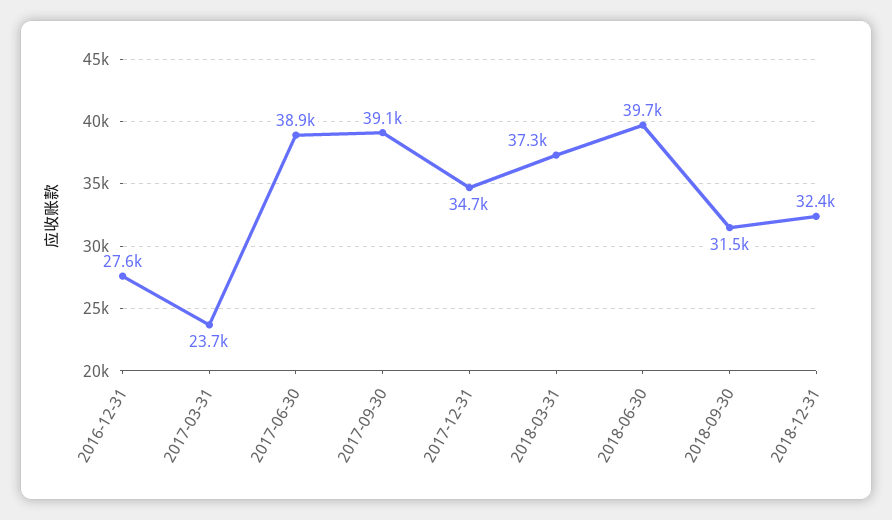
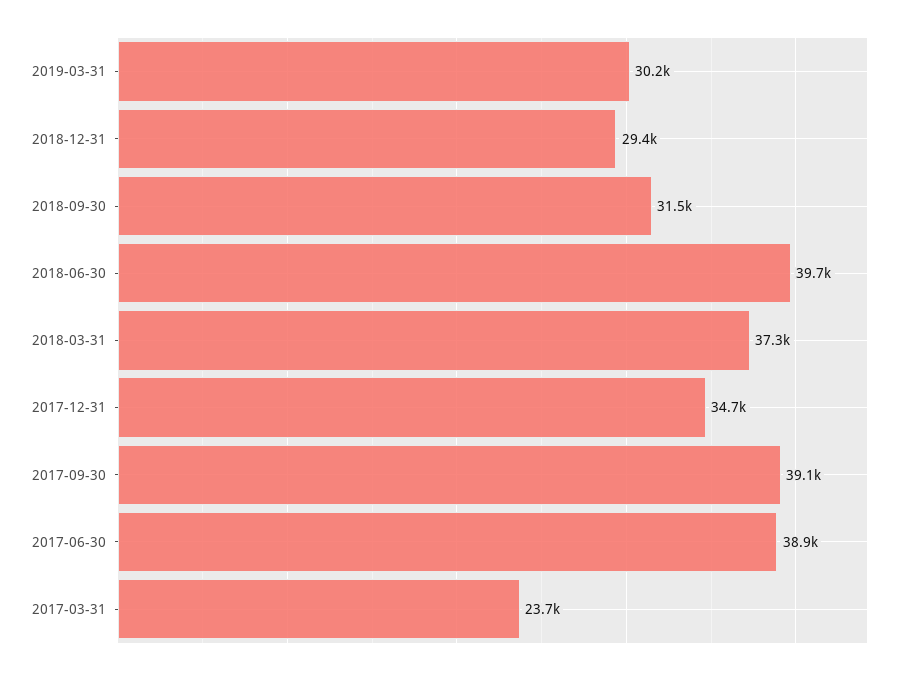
2016-12-31: 27600 -> none
2018-12-31: 32400 -> 29400
2019-03-31: none -> 30200

